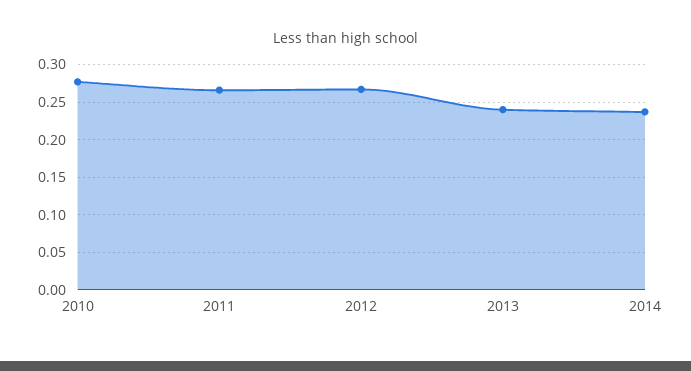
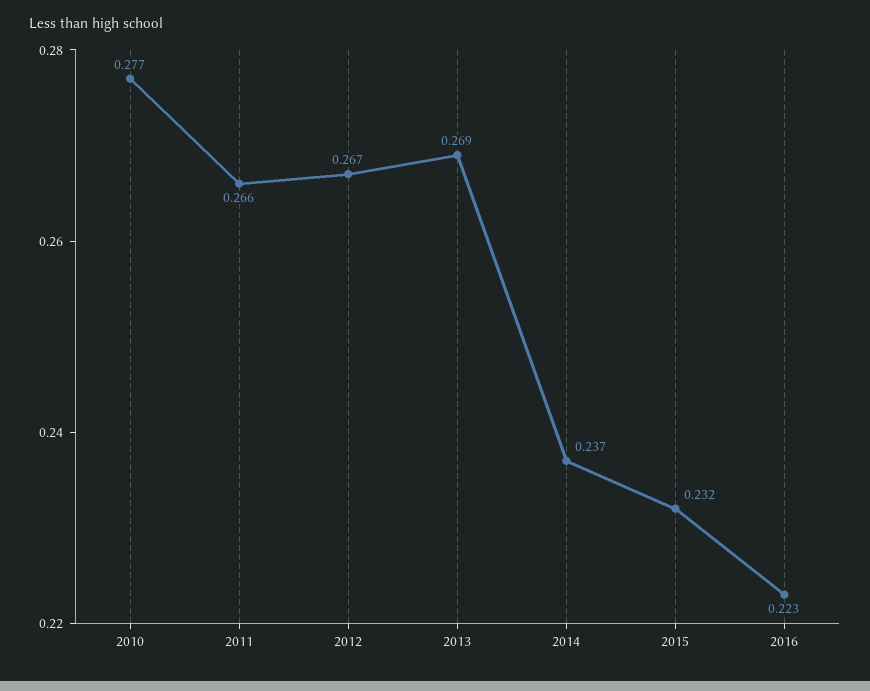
2013: 0.24 -> 0.269
2015: none -> 0.232
2016: none -> 0.223

